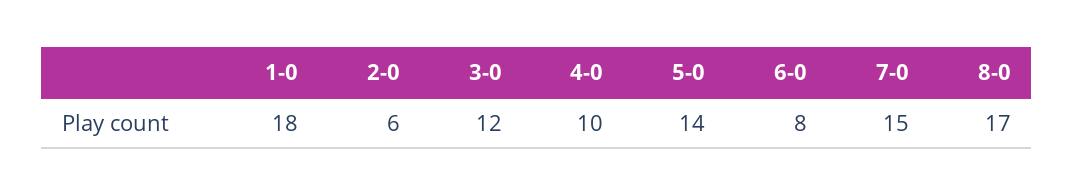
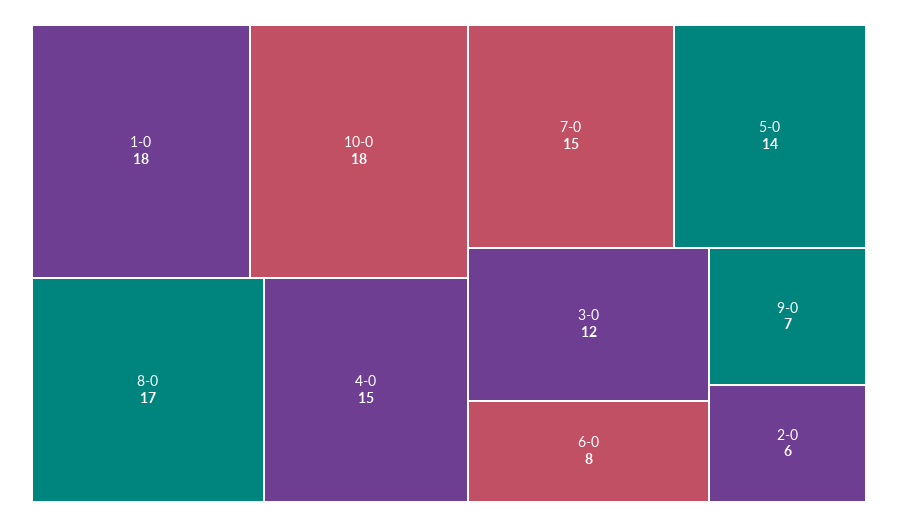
4-0: 10 -> 15
10-0: none -> 18
9-0: none -> 7

